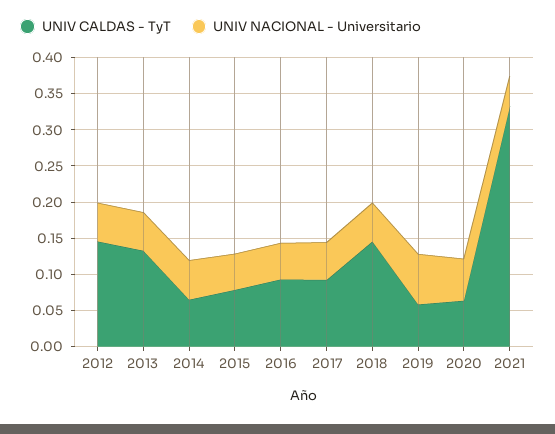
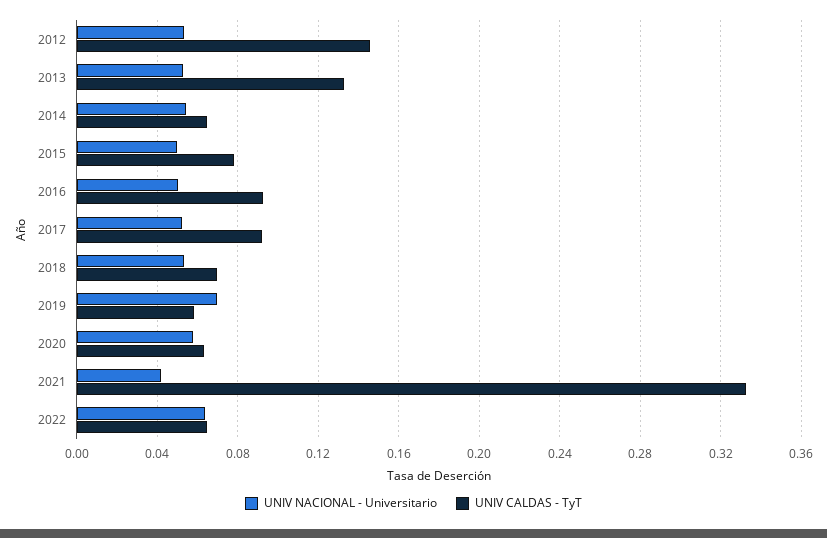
UNIV CALDAS - TyT, 2018: 0.15 -> 0.07
UNIV NACIONAL - Universitario, 2022: none -> 0.065
UNIV CALDAS - TyT, 2022: none -> 0.065

